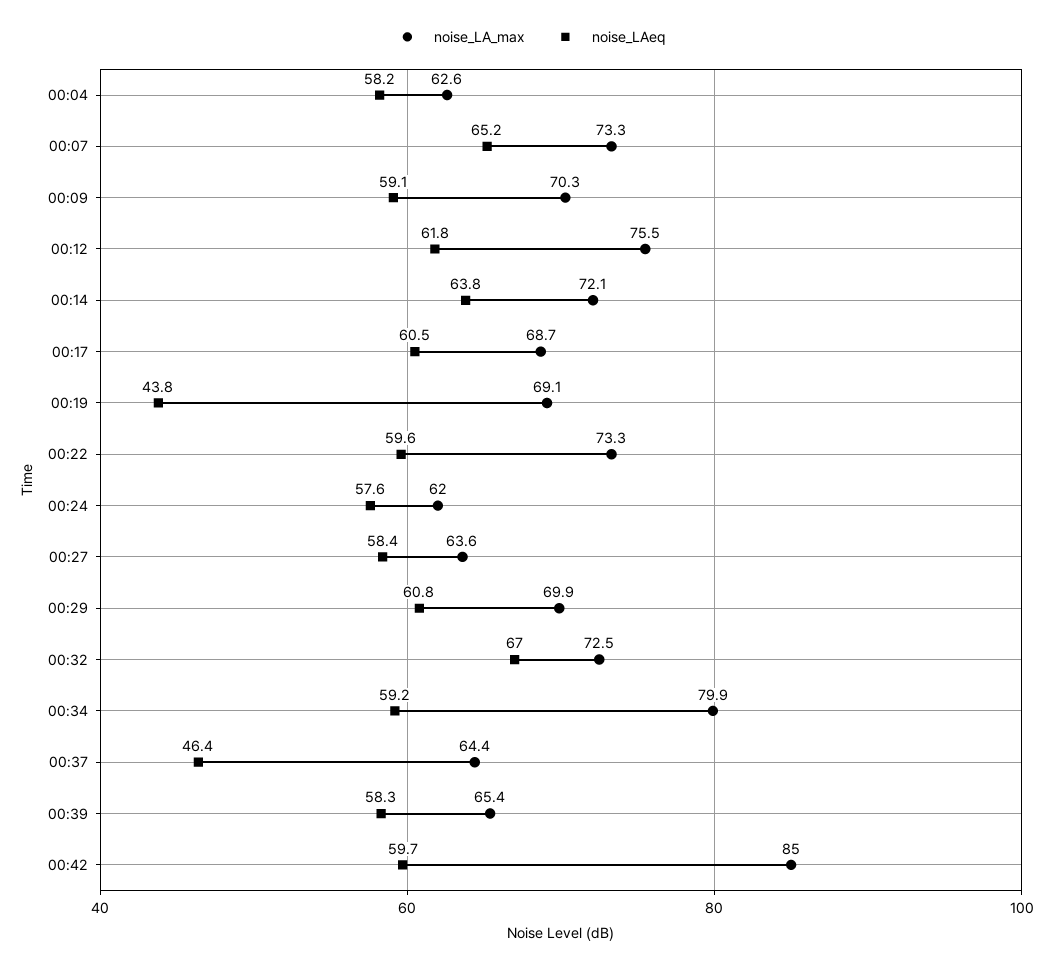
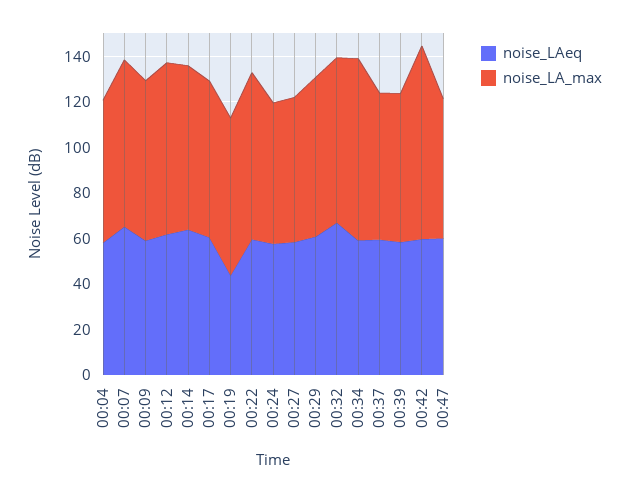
noise_LAeq, 00:37: 46.4 -> 60
noise_LAeq, 00:47: none -> 60
noise_LA_max, 00:47: none -> 60

